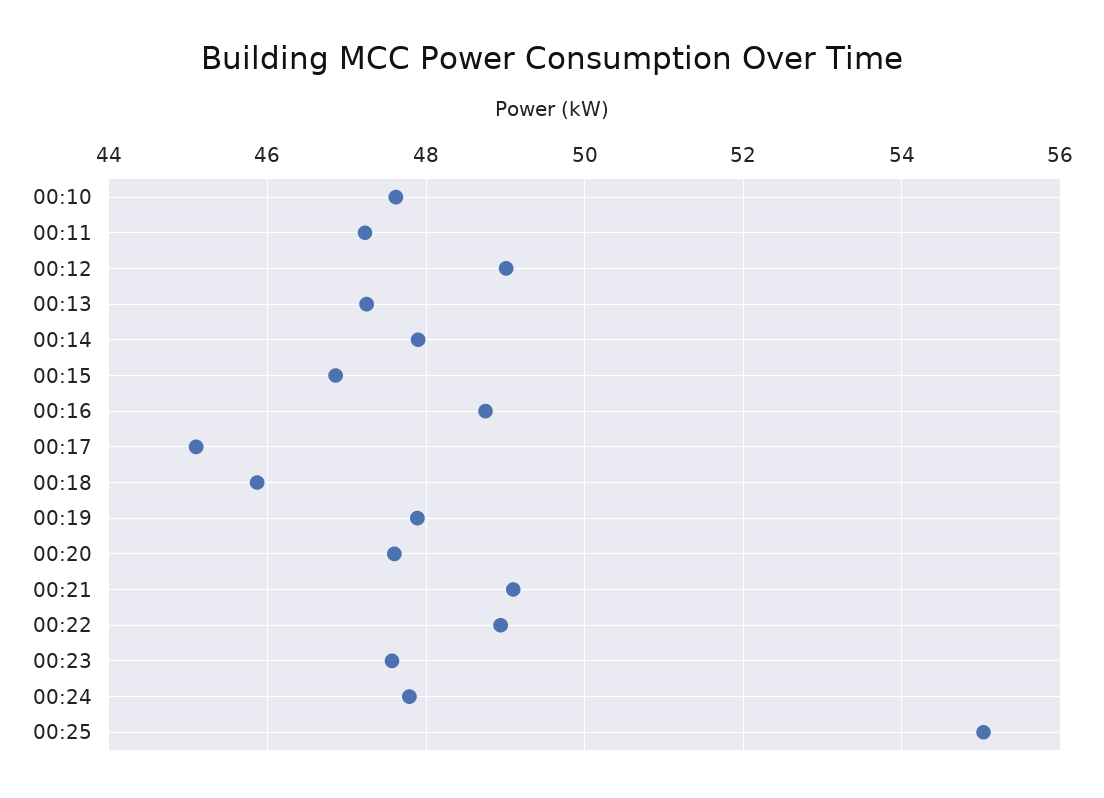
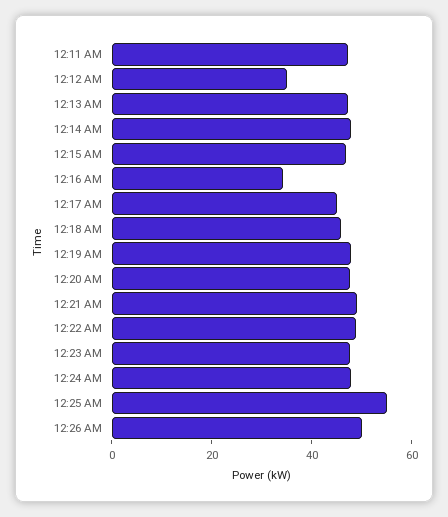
00:10: 47.6 -> none
00:12: 49 -> 35
00:16: 48.8 -> 35
12:26 AM: none -> 50

